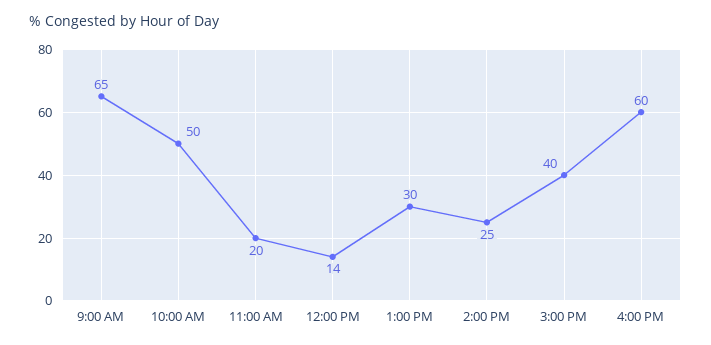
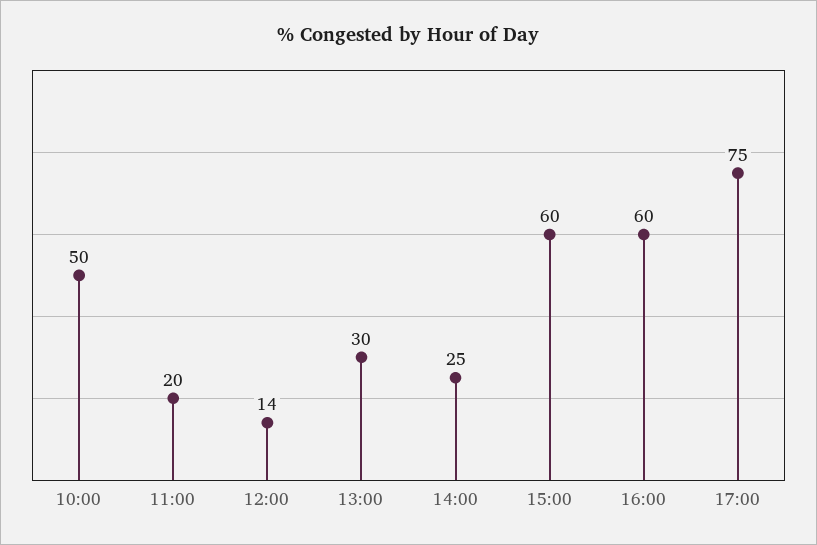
9:00 AM: 65 -> none
3:00 PM: 40 -> 60
17:00: none -> 75

